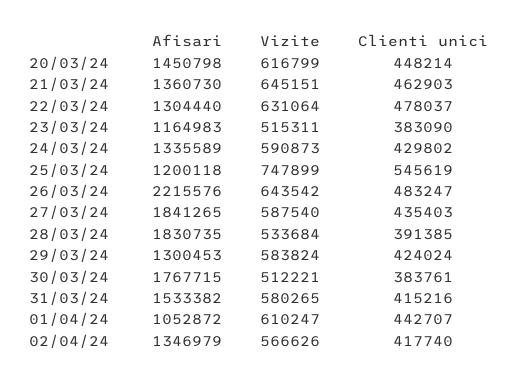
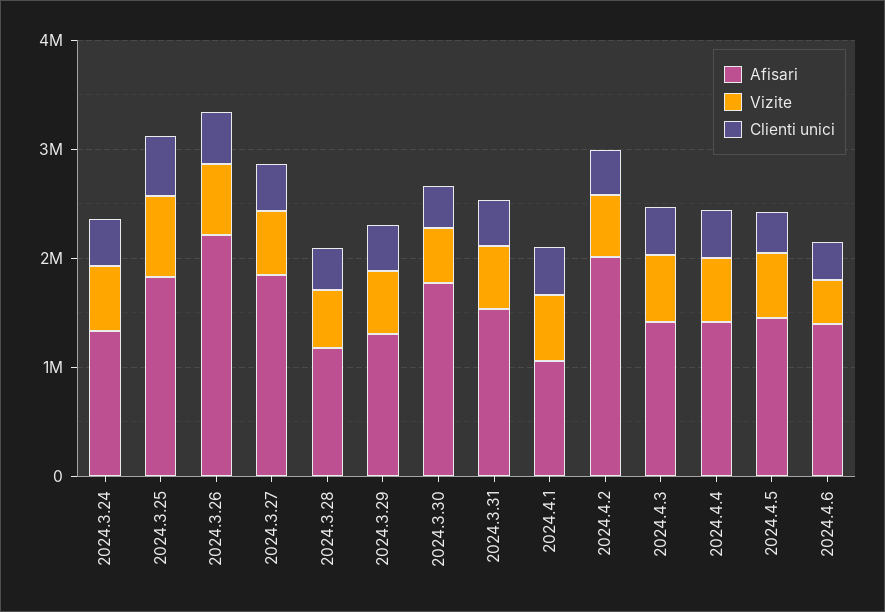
Afisari, 20/03/24: 1450798 -> none
Vizite, 20/03/24: 616799 -> none
Clienti unici, 20/03/24: 448214 -> none
Afisari, 21/03/24: 1360730 -> none
Vizite, 21/03/24: 645151 -> none
Clienti unici, 21/03/24: 462903 -> none
Afisari, 22/03/24: 1304440 -> none
Vizite, 22/03/24: 631064 -> none
Clienti unici, 22/03/24: 478037 -> none
Afisari, 23/03/24: 1164983 -> none
Vizite, 23/03/24: 515311 -> none
Clienti unici, 23/03/24: 383090 -> none
Afisari, 25/03/24: 1200118 -> 1800000
Afisari, 28/03/24: 1830735 -> 1200000
Afisari, 02/04/24: 1346979 -> 2000000
Afisari, 2024.4.3: none -> 1400000
Vizite, 2024.4.3: none -> 600000
Clienti unici, 2024.4.3: none -> 400000
Afisari, 2024.4.4: none -> 1400000
Vizite, 2024.4.4: none -> 600000
Clienti unici, 2024.4.4: none -> 400000
Afisari, 2024.4.5: none -> 1400000
Vizite, 2024.4.5: none -> 600000
Clienti unici, 2024.4.5: none -> 400000
Afisari, 2024.4.6: none -> 1400000
Vizite, 2024.4.6: none -> 400000
Clienti unici, 2024.4.6: none -> 400000

